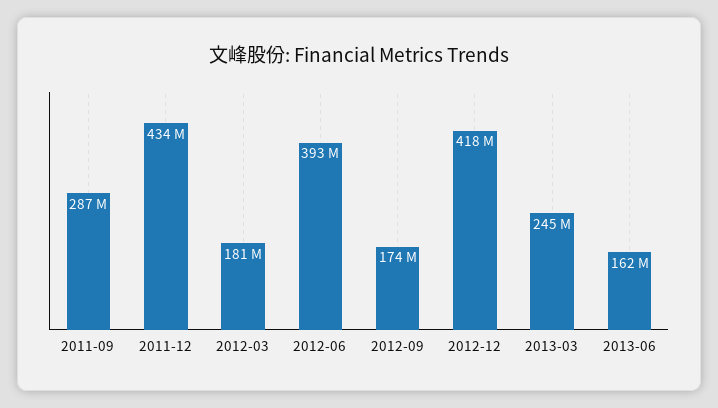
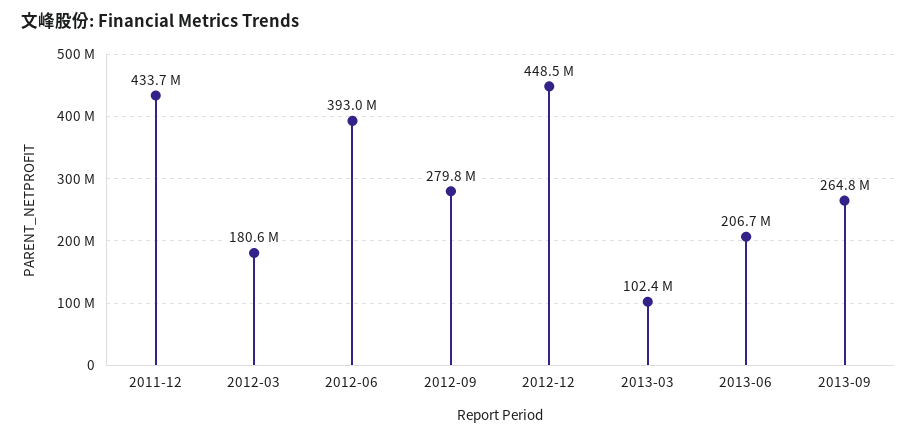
2011-09: 287000000 -> none
2012-09: 174000000 -> 279800000
2012-12: 418000000 -> 448500000
2013-03: 245000000 -> 102400000
2013-06: 162000000 -> 206700000
2013-09: none -> 264800000

